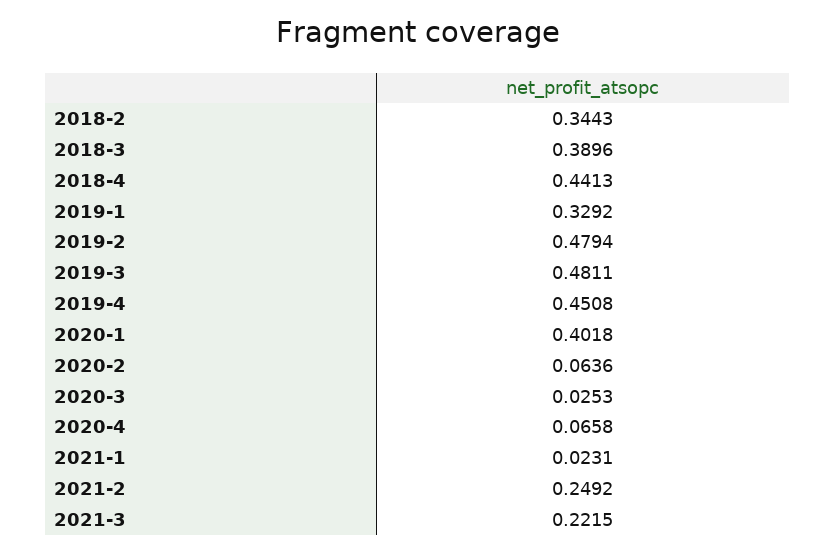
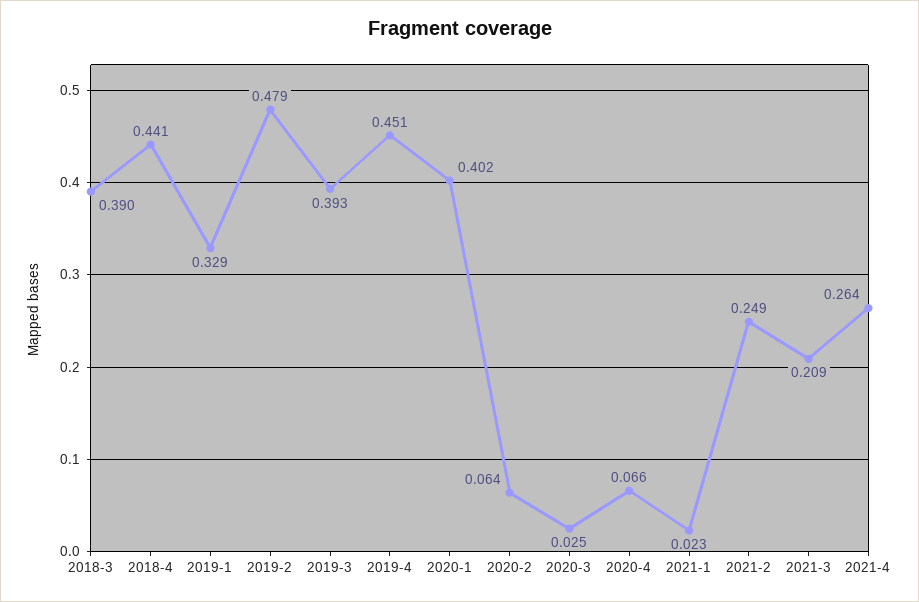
2018-2: 0.3443 -> none
2019-3: 0.4811 -> 0.393
2021-3: 0.2215 -> 0.209
2021-4: none -> 0.264

